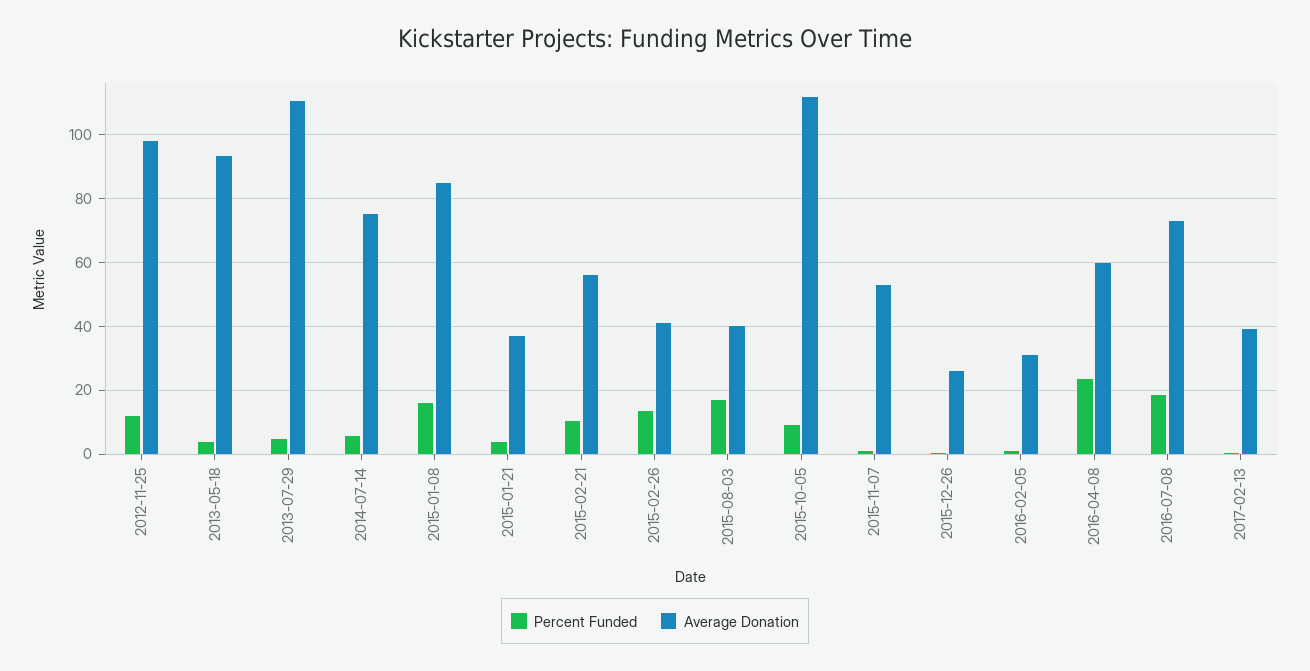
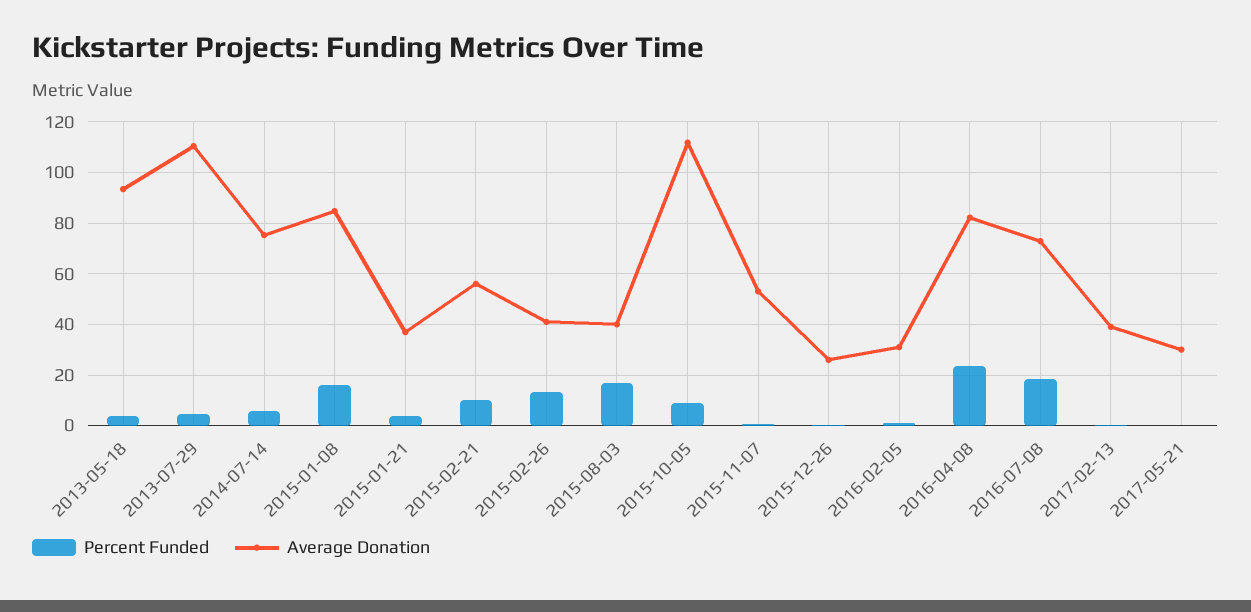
Percent Funded, 2012-11-25: 12 -> none
Average Donation, 2012-11-25: 98 -> none
Average Donation, 2016-04-08: 60 -> 82.5
Percent Funded, 2017-05-21: none -> 0
Average Donation, 2017-05-21: none -> 30

